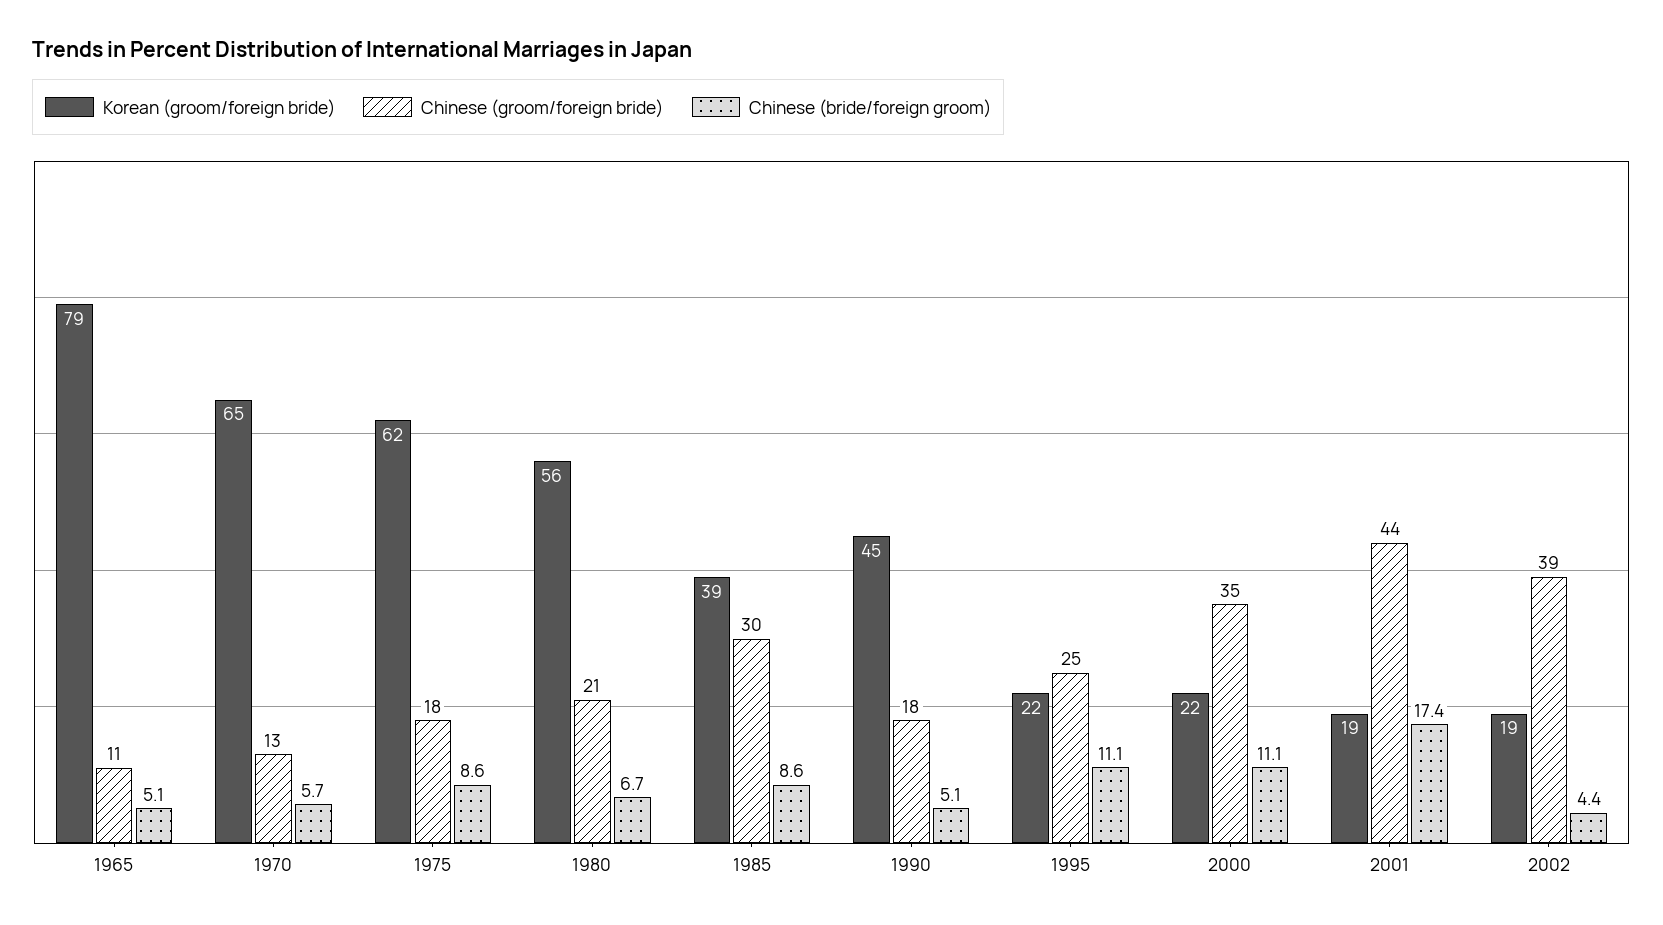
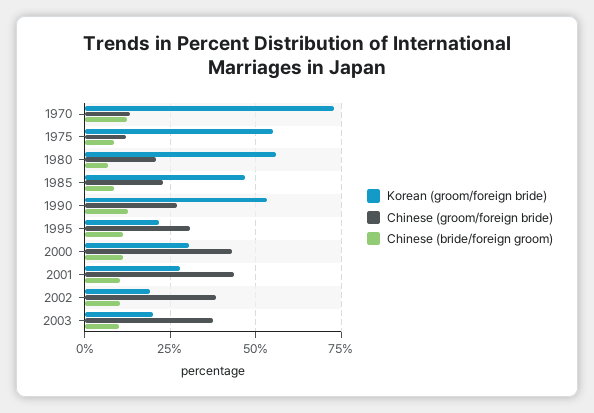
Korean (groom/foreign bride), 1965: 79 -> none
Chinese (groom/foreign bride), 1965: 11 -> none
Chinese (bride/foreign groom), 1965: 5.1 -> none
Korean (groom/foreign bride), 1970: 65 -> 72.5
Chinese (bride/foreign groom), 1970: 5.7 -> 12.5
Korean (groom/foreign bride), 1975: 62 -> 55
Chinese (groom/foreign bride), 1975: 18 -> 12.5
Korean (groom/foreign bride), 1985: 39 -> 47.5
Chinese (groom/foreign bride), 1985: 30 -> 22.5
Korean (groom/foreign bride), 1990: 45 -> 52.5
Chinese (groom/foreign bride), 1990: 18 -> 27.5
Chinese (bride/foreign groom), 1990: 5.1 -> 12.5
Chinese (groom/foreign bride), 1995: 25 -> 30
Korean (groom/foreign bride), 2000: 22 -> 30
Chinese (groom/foreign bride), 2000: 35 -> 42.5
Korean (groom/foreign bride), 2001: 19 -> 27.5
Chinese (bride/foreign groom), 2001: 17.4 -> 10
Chinese (bride/foreign groom), 2002: 4.4 -> 10
Korean (groom/foreign bride), 2003: none -> 20
Chinese (groom/foreign bride), 2003: none -> 37.5
Chinese (bride/foreign groom), 2003: none -> 10

